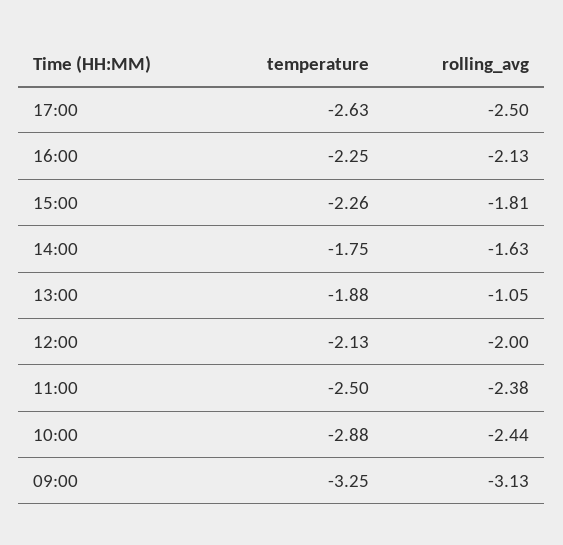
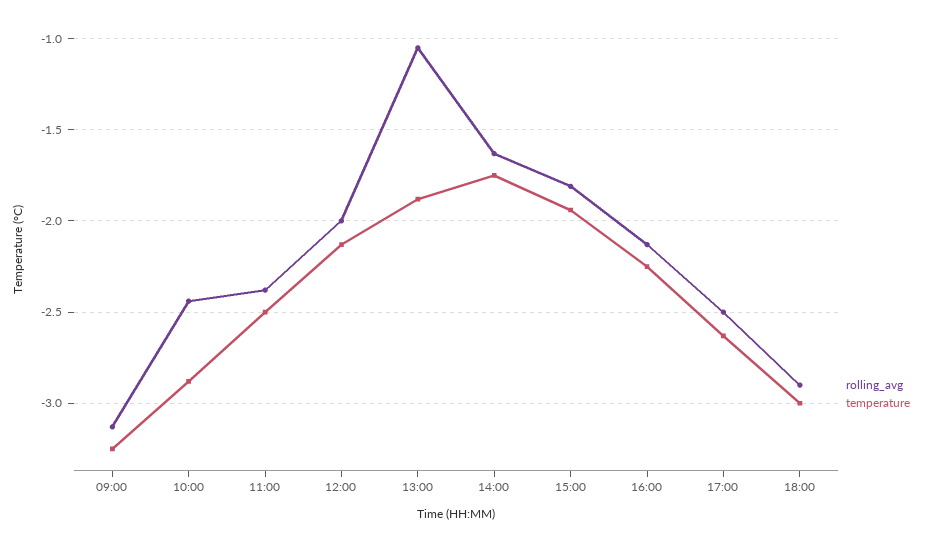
temperature, 15:00: -2.26 -> -1.95
rolling_avg, 18:00: none -> -2.9
temperature, 18:00: none -> -3

